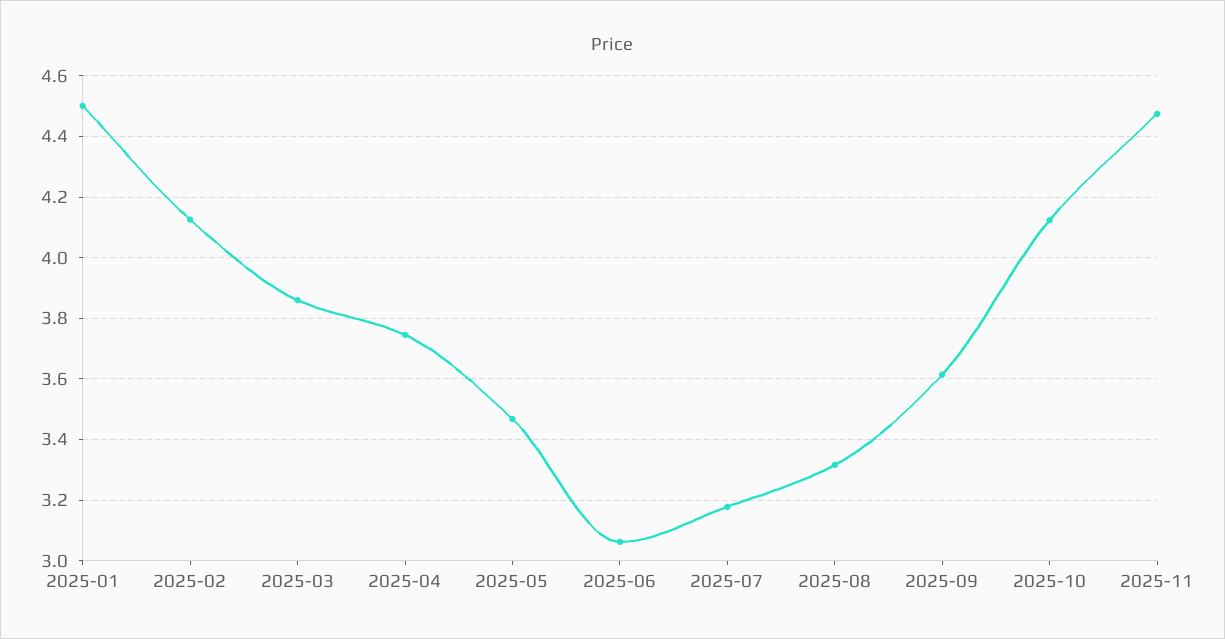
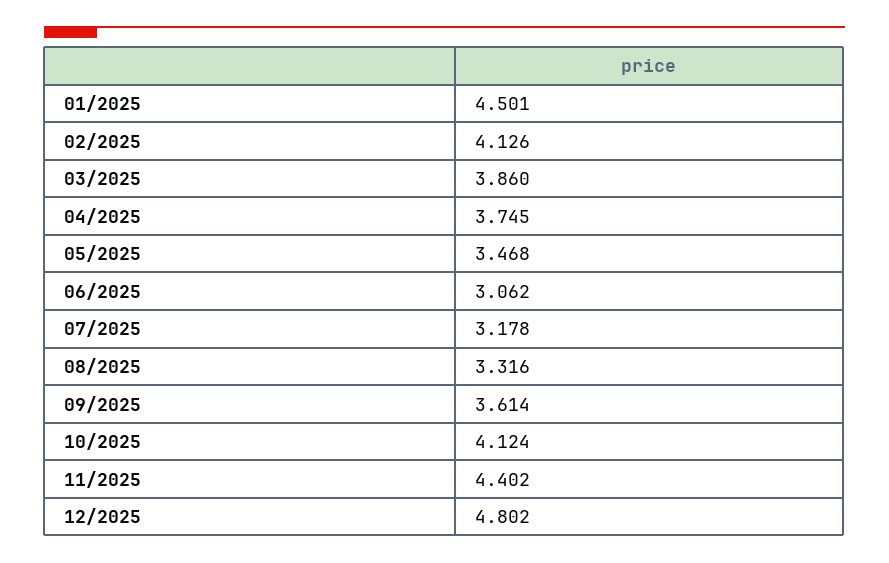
2025-11: 4.48 -> 4.402
12/2025: none -> 4.802

